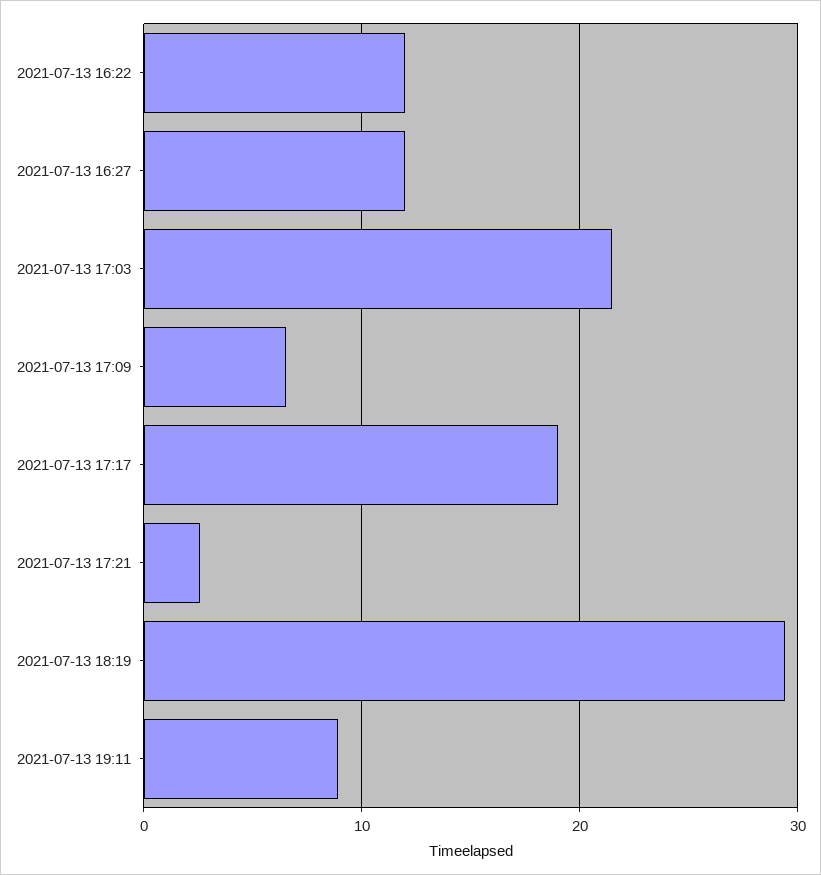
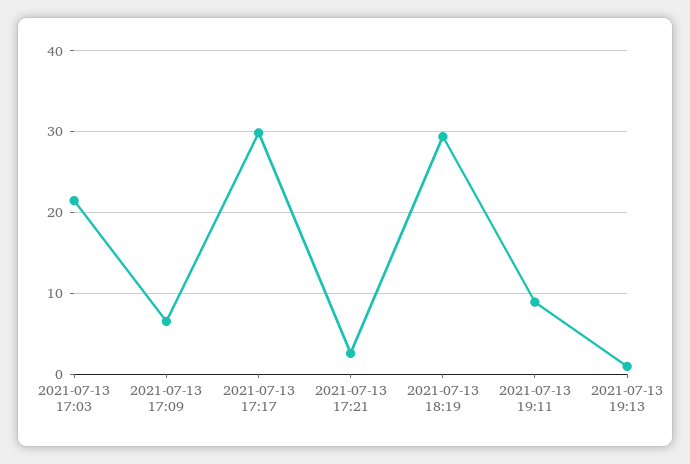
2021-07-13 16:22: 12 -> none
2021-07-13 16:27: 12 -> none
2021-07-13 17:17: 19 -> 30
2021-07-13 19:13: none -> 1

